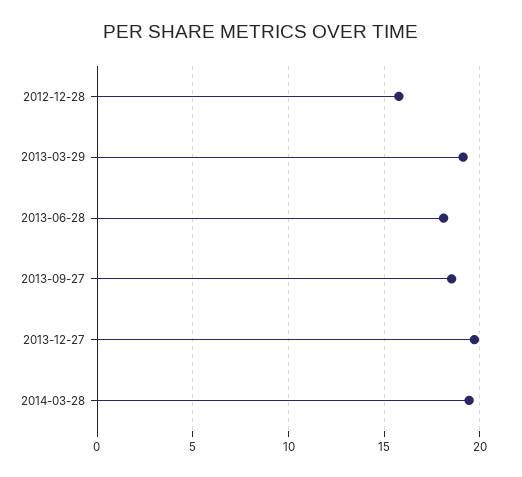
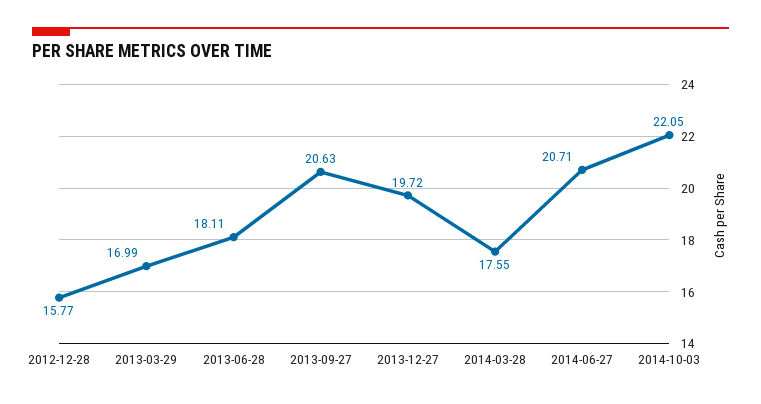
2013-03-29: 19 -> 16.99
2013-09-27: 18.5 -> 20.63
2014-03-28: 19.5 -> 17.55
2014-06-27: none -> 20.71
2014-10-03: none -> 22.05

